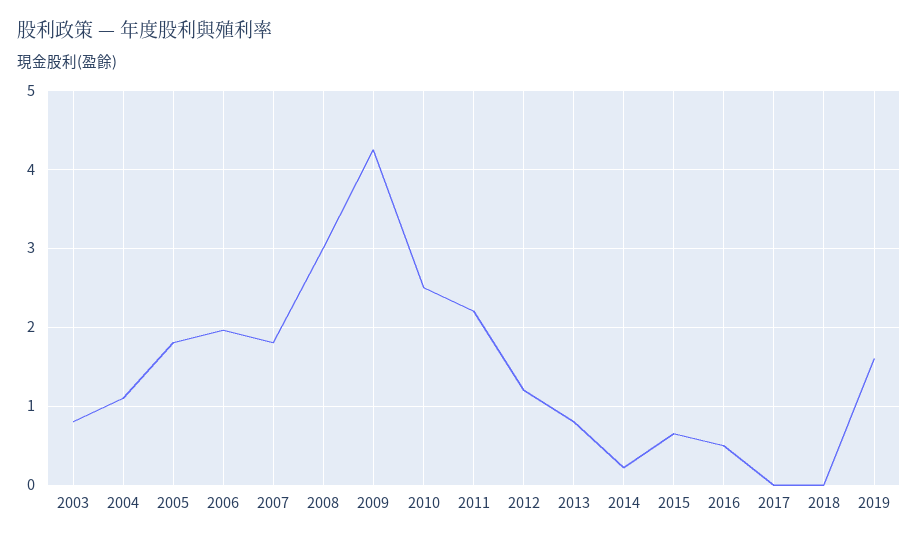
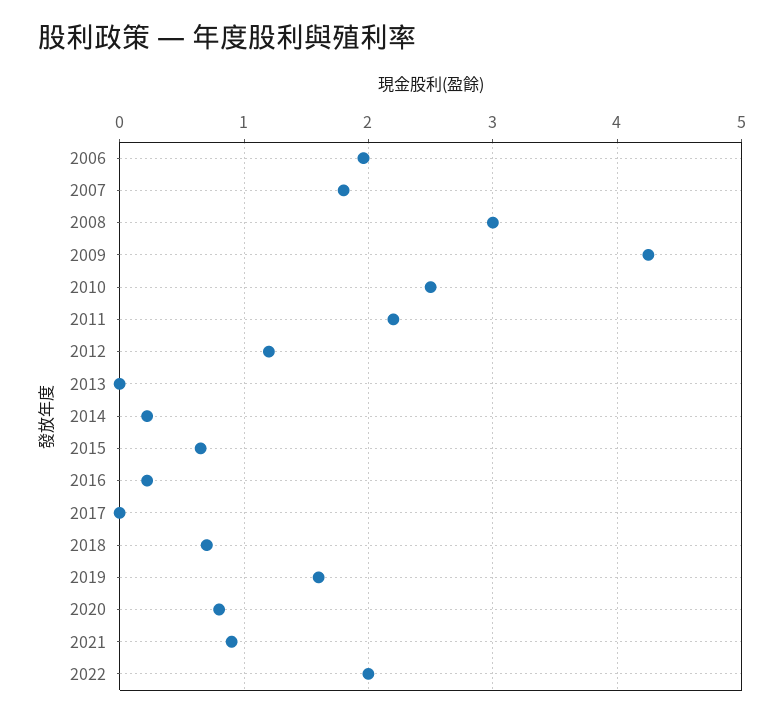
2003: 0.8 -> none
2004: 1.1 -> none
2005: 1.8 -> none
2013: 0.8 -> 0
2016: 0.5 -> 0.2
2018: 0 -> 0.7
2020: none -> 0.8
2021: none -> 0.9
2022: none -> 2

